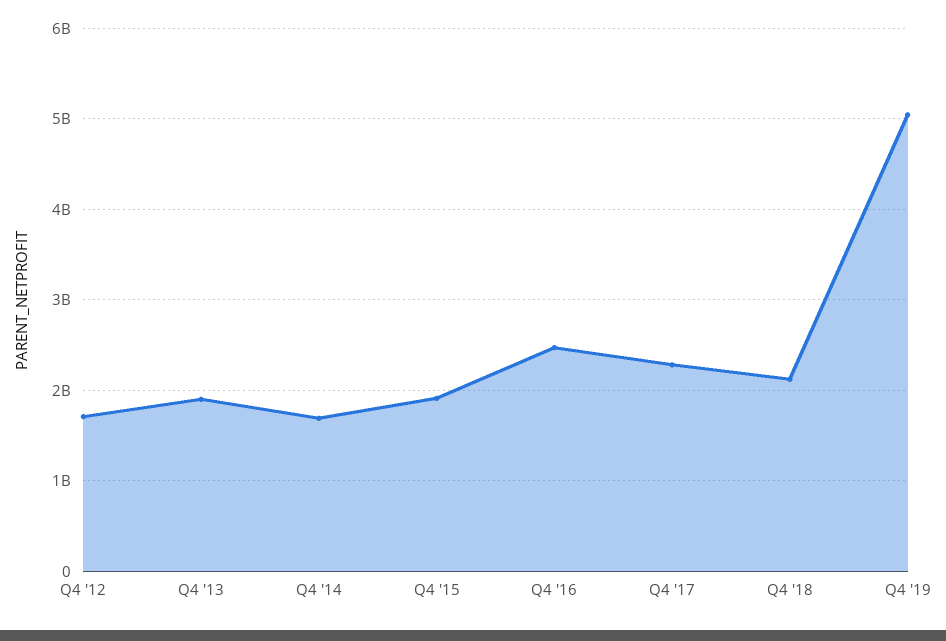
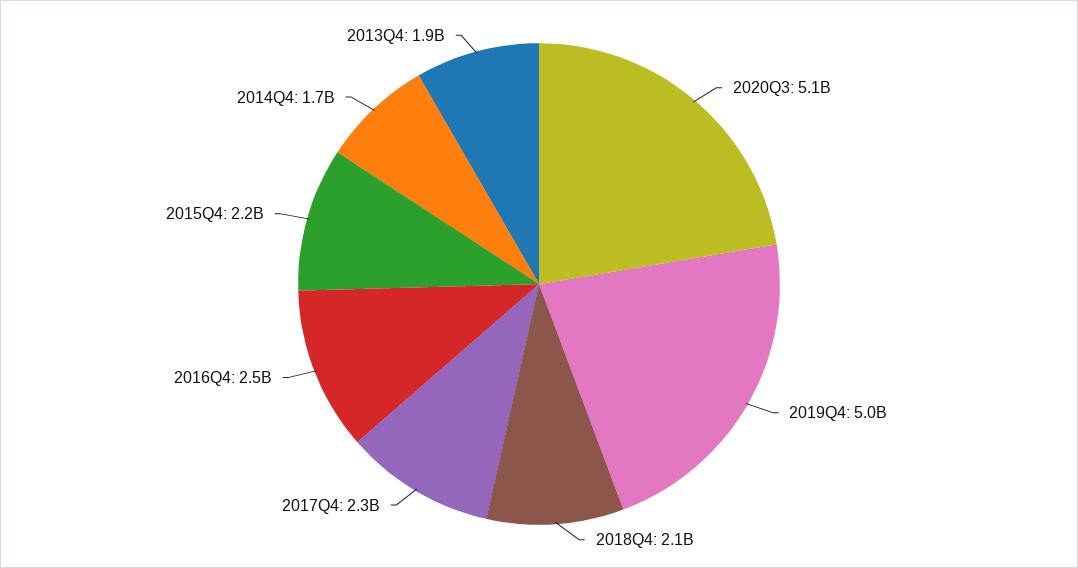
Q4 '12: 1700000000 -> none
Q4 '15: 1900000000 -> 2200000000
2020Q3: none -> 5100000000

